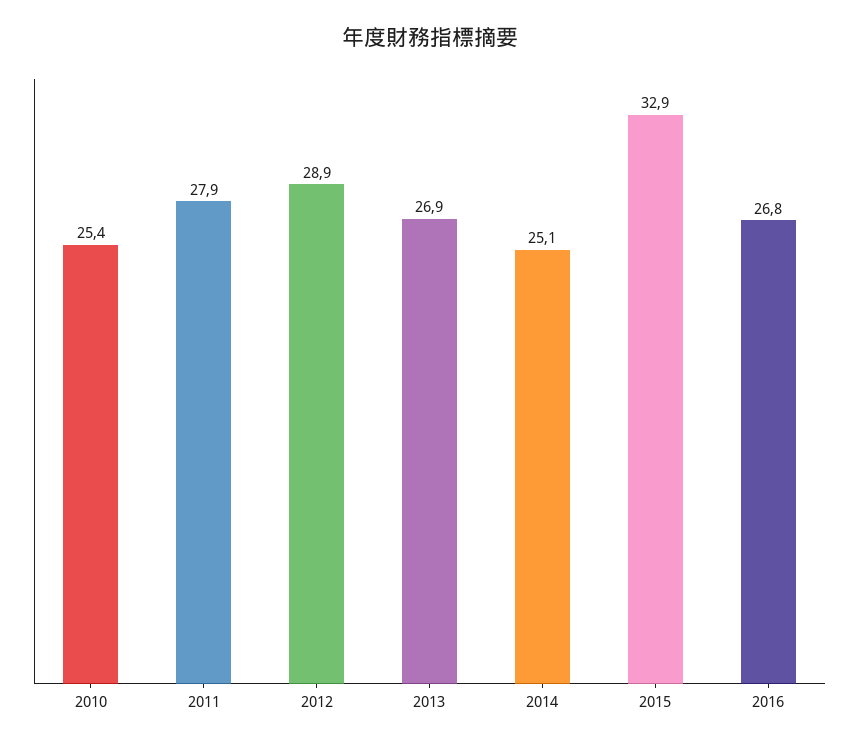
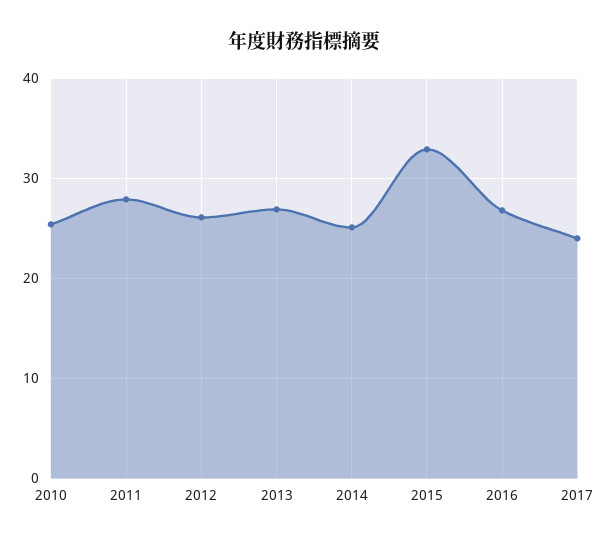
2012: 28.9 -> 26
2017: none -> 24

